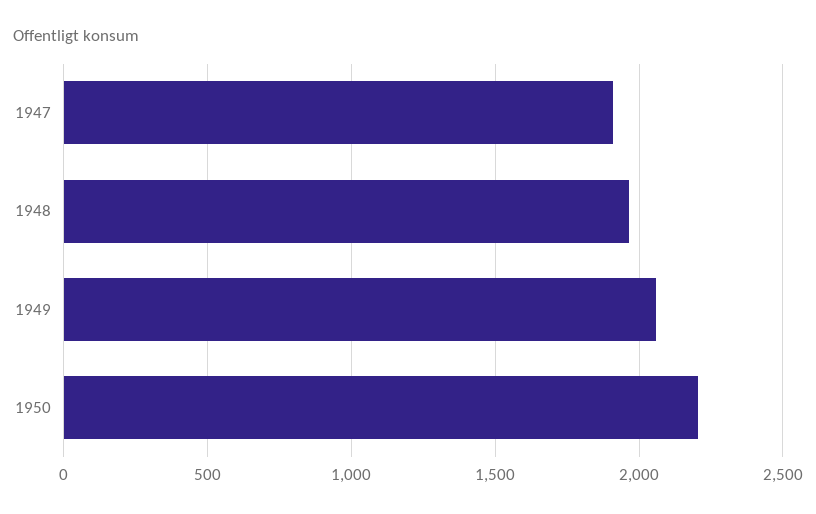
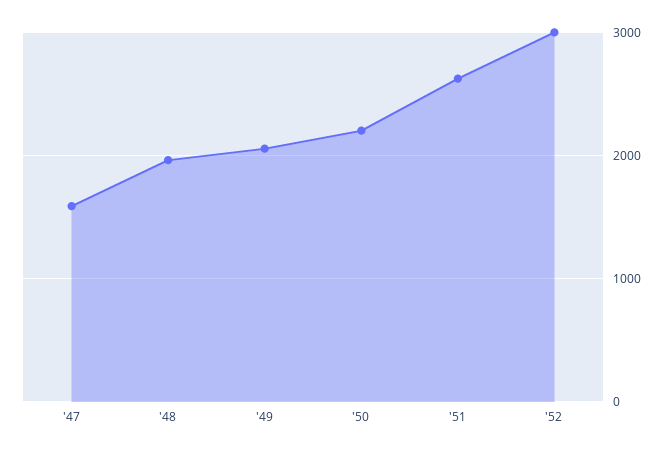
1947: 1900 -> 1600
'51: none -> 2600
'52: none -> 3000

